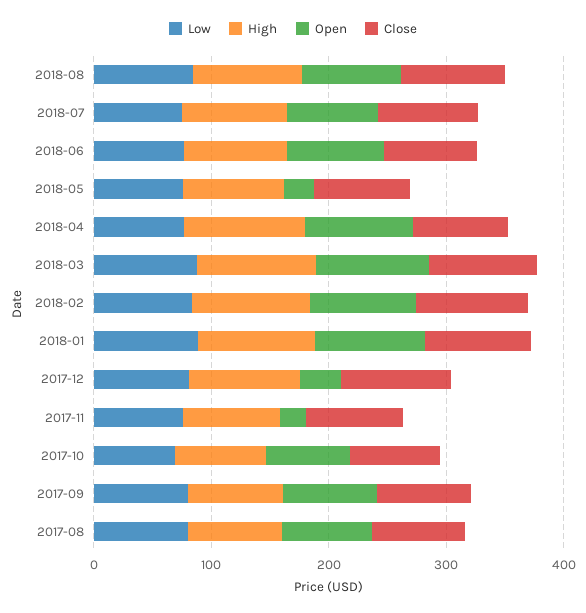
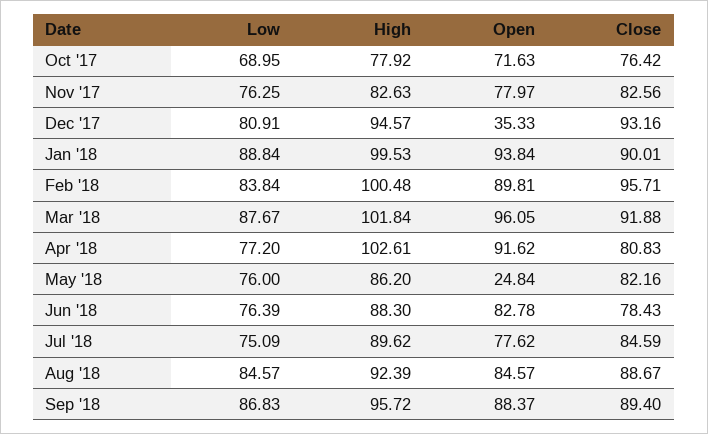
Open, 2017-11: 20 -> 77.97
Low, 2017-09: 80 -> none
High, 2017-09: 80 -> none
Open, 2017-09: 80 -> none
Close, 2017-09: 80 -> none
Low, 2017-08: 80 -> none
High, 2017-08: 80 -> none
Open, 2017-08: 80 -> none
Close, 2017-08: 80 -> none
Low, Sep '18: none -> 86.83
High, Sep '18: none -> 95.72
Open, Sep '18: none -> 88.37
Close, Sep '18: none -> 89.4

